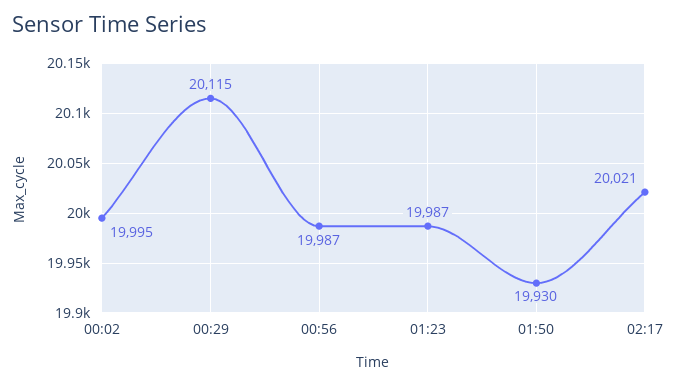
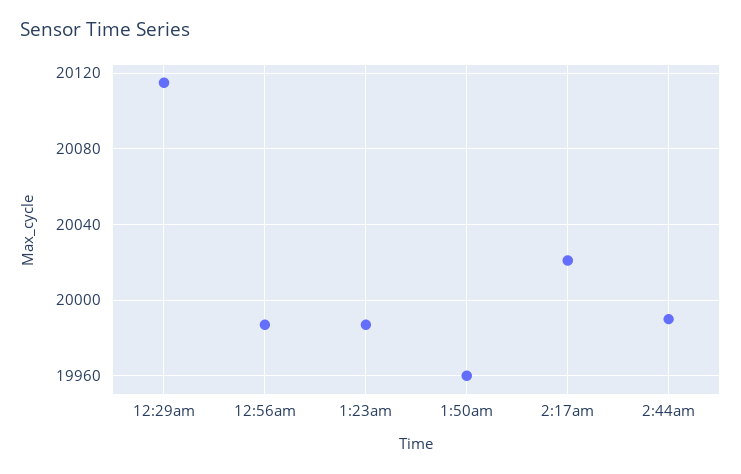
00:02: 19995 -> none
01:50: 19930 -> 19960
2:44am: none -> 19990

